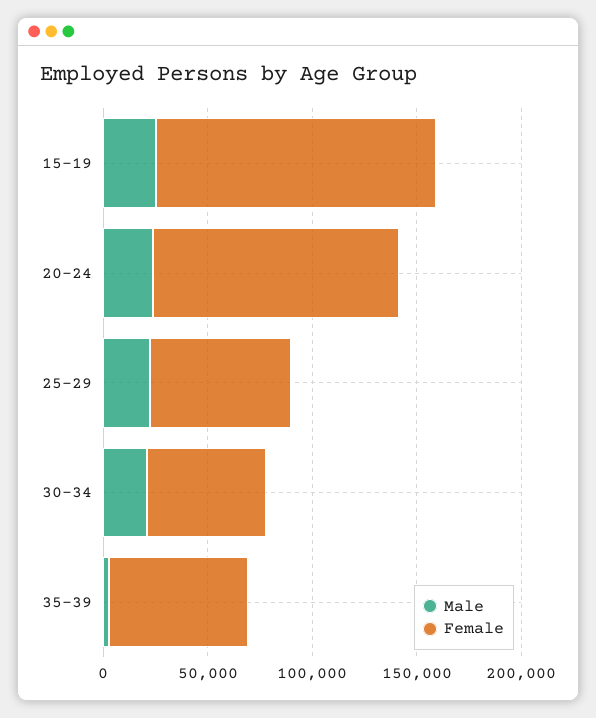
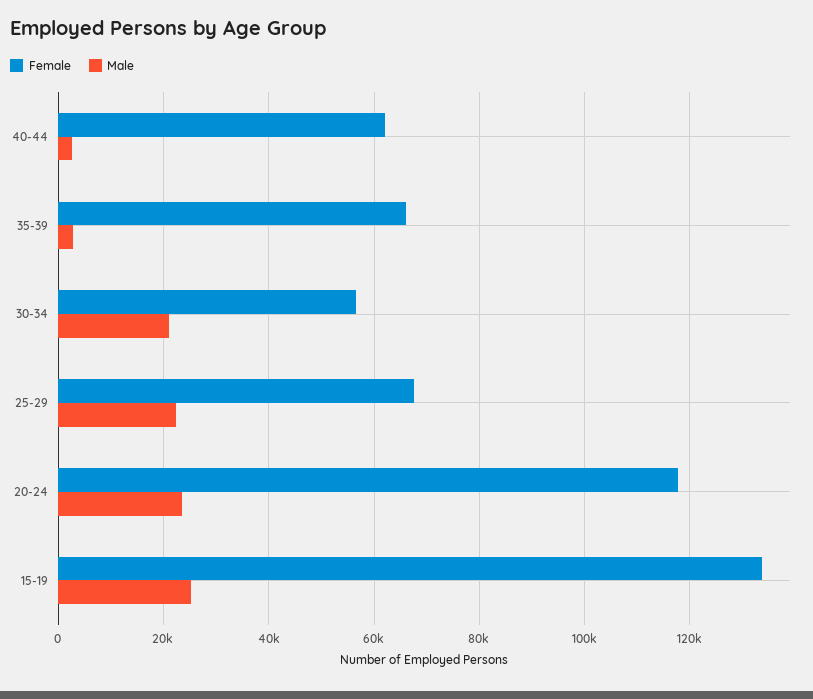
Female, 40-44: none -> 62000
Male, 40-44: none -> 2000

